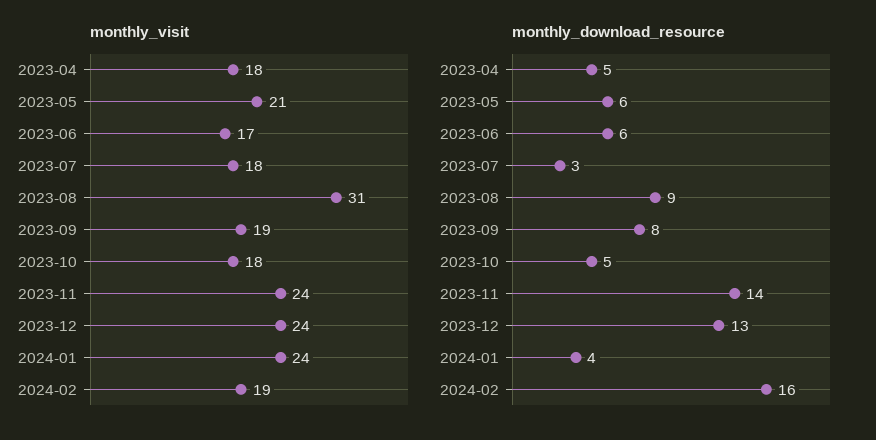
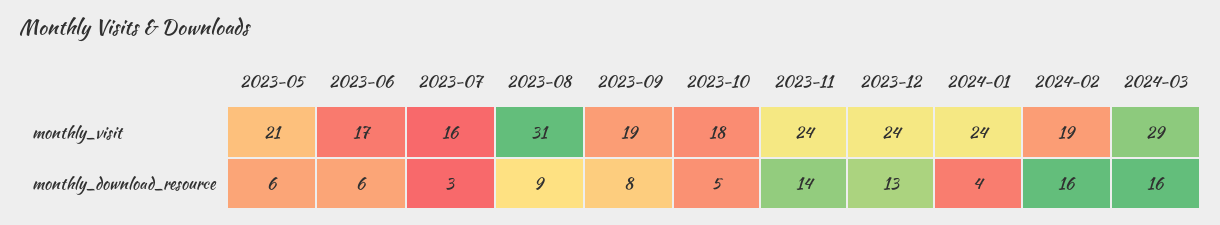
monthly_visit, 2023-04: 18 -> none
monthly_visit, 2023-07: 18 -> 16
monthly_download_resource, 2023-04: 5 -> none
monthly_visit, 2024-03: none -> 29
monthly_download_resource, 2024-03: none -> 16

